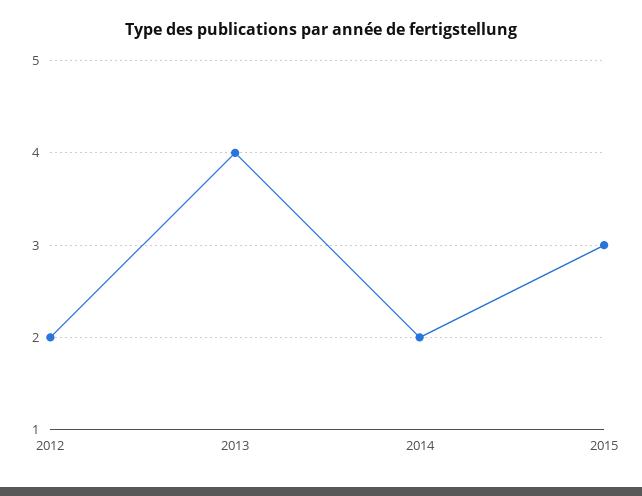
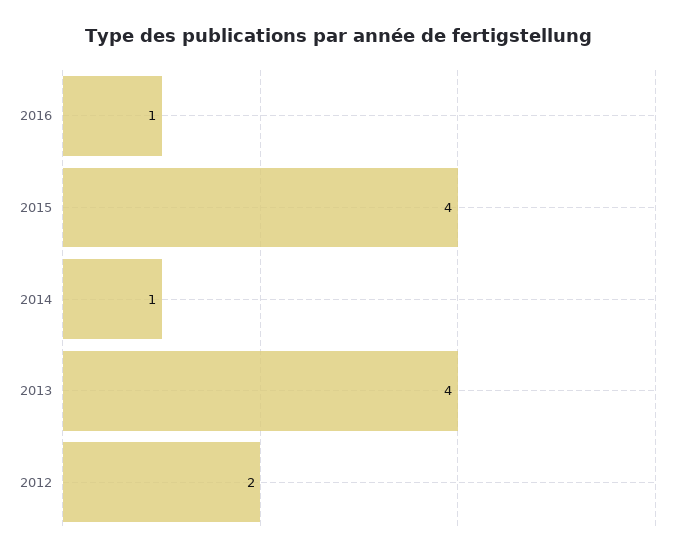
2014: 2 -> 1
2015: 3 -> 4
2016: none -> 1

